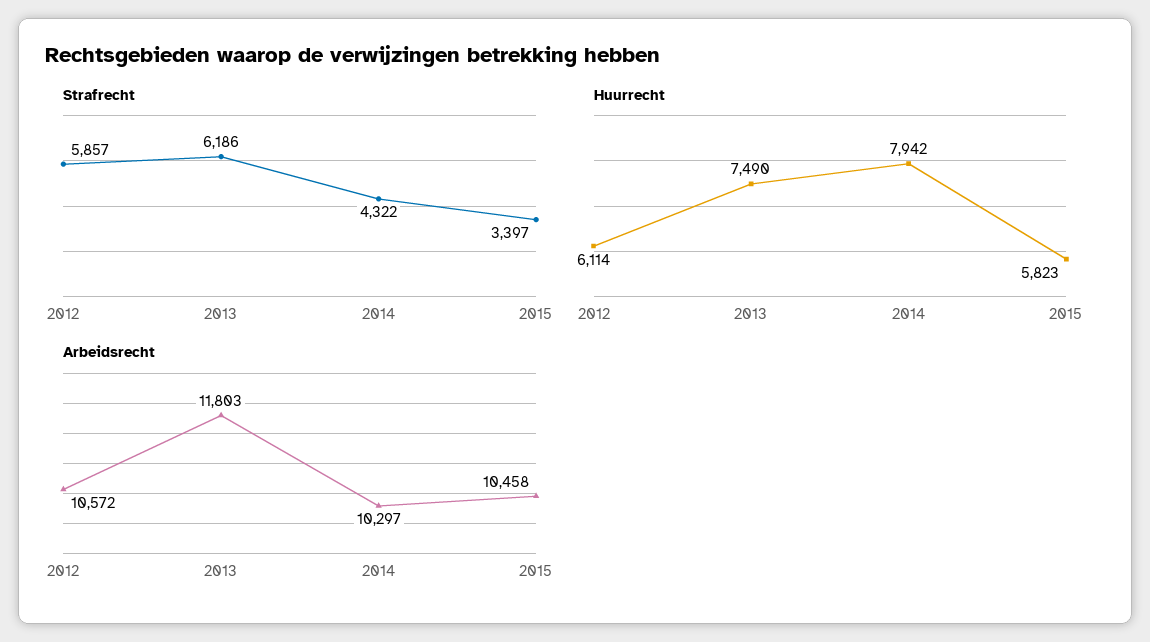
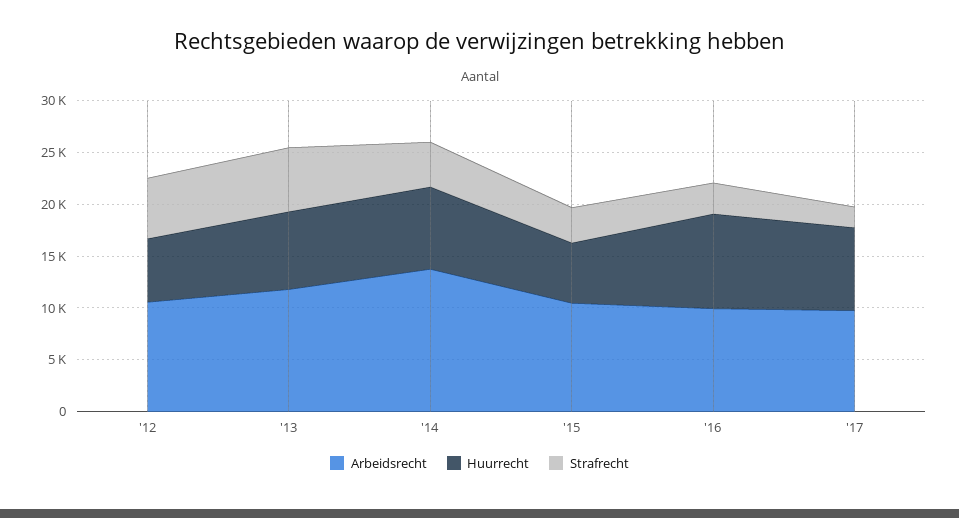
Arbeidsrecht, 2014: 10297 -> 14000
Arbeidsrecht, '16: none -> 10000
Huurrecht, '16: none -> 9000
Strafrecht, '16: none -> 3000
Arbeidsrecht, '17: none -> 10000
Huurrecht, '17: none -> 8000
Strafrecht, '17: none -> 2000

